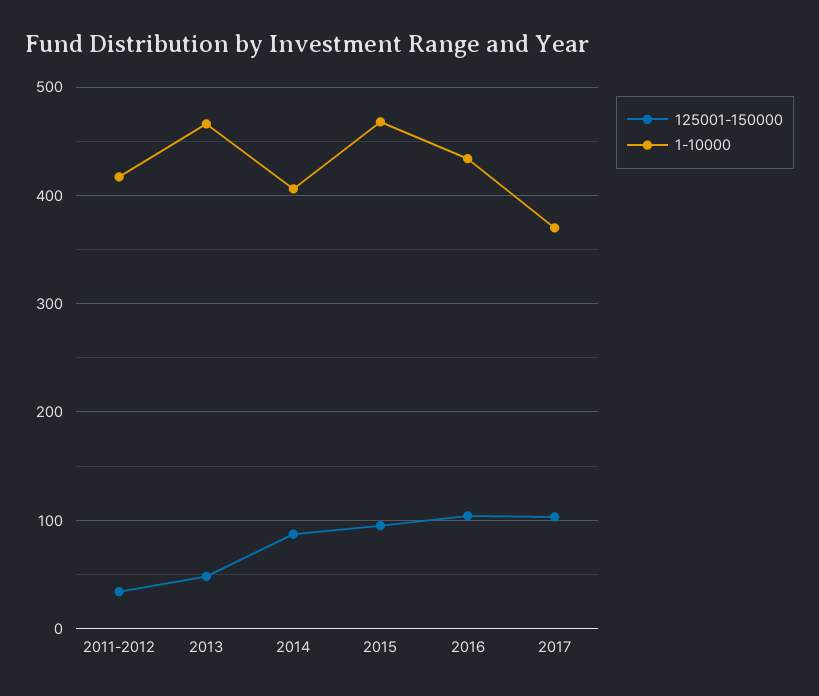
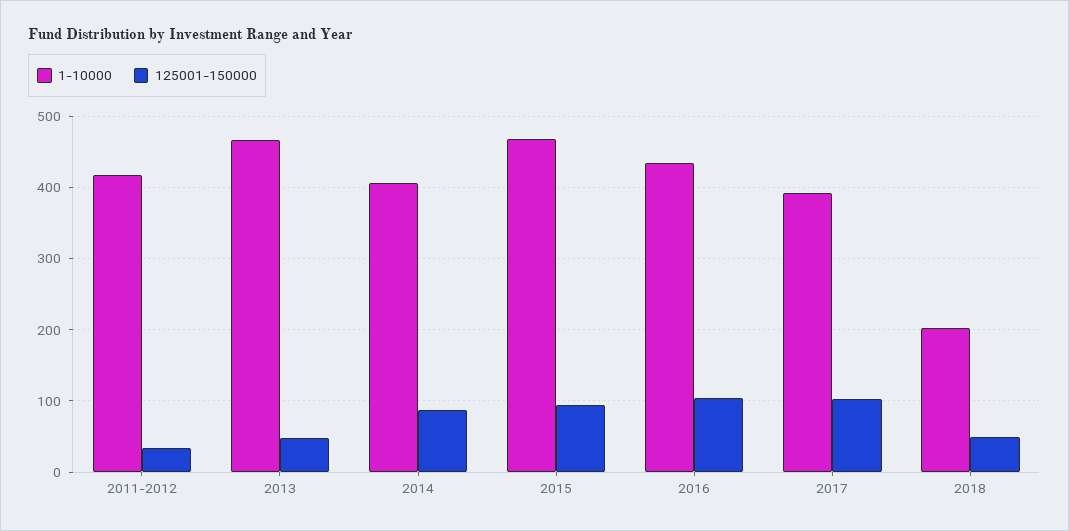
1-10000, 2017: 370 -> 390
1-10000, 2018: none -> 200
125001-150000, 2018: none -> 50

